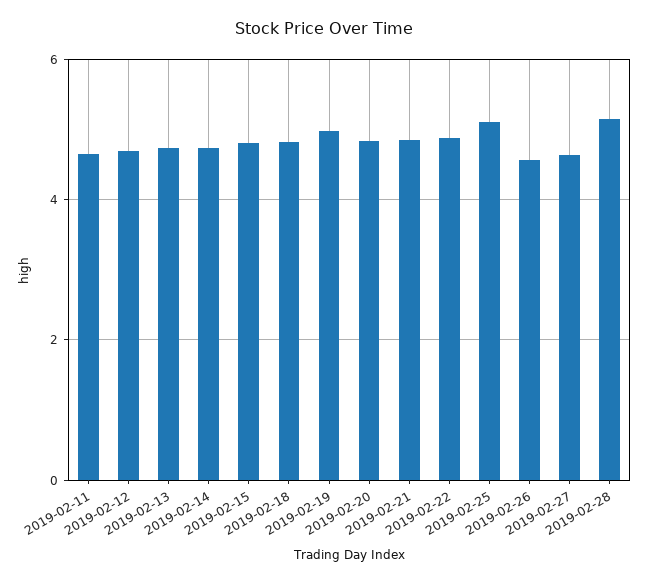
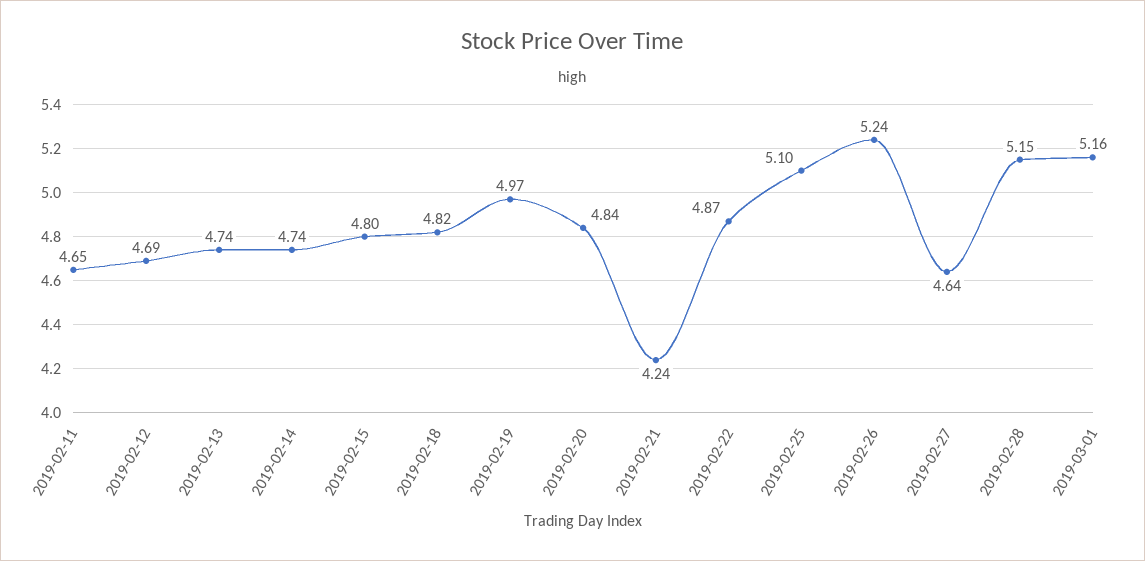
2019-02-21: 4.8 -> 4.24
2019-02-26: 4.6 -> 5.24
2019-03-01: none -> 5.16

